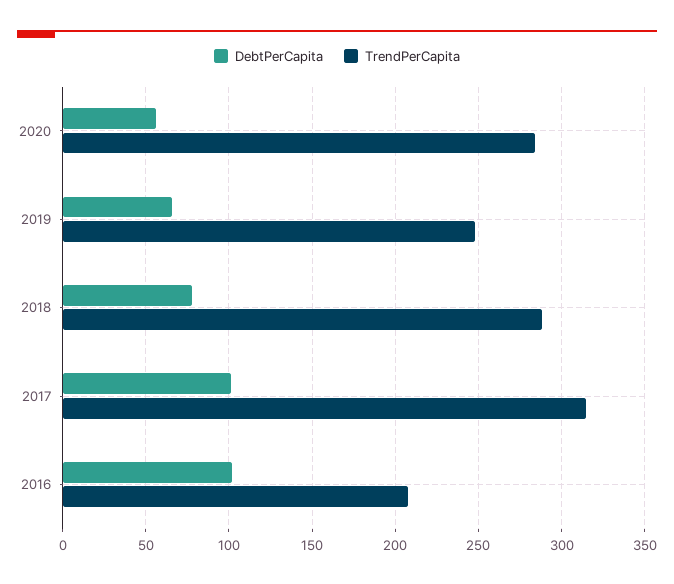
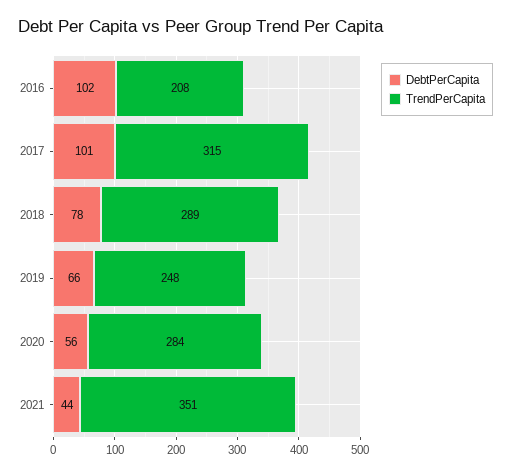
DebtPerCapita, 2021: none -> 44
TrendPerCapita, 2021: none -> 351

